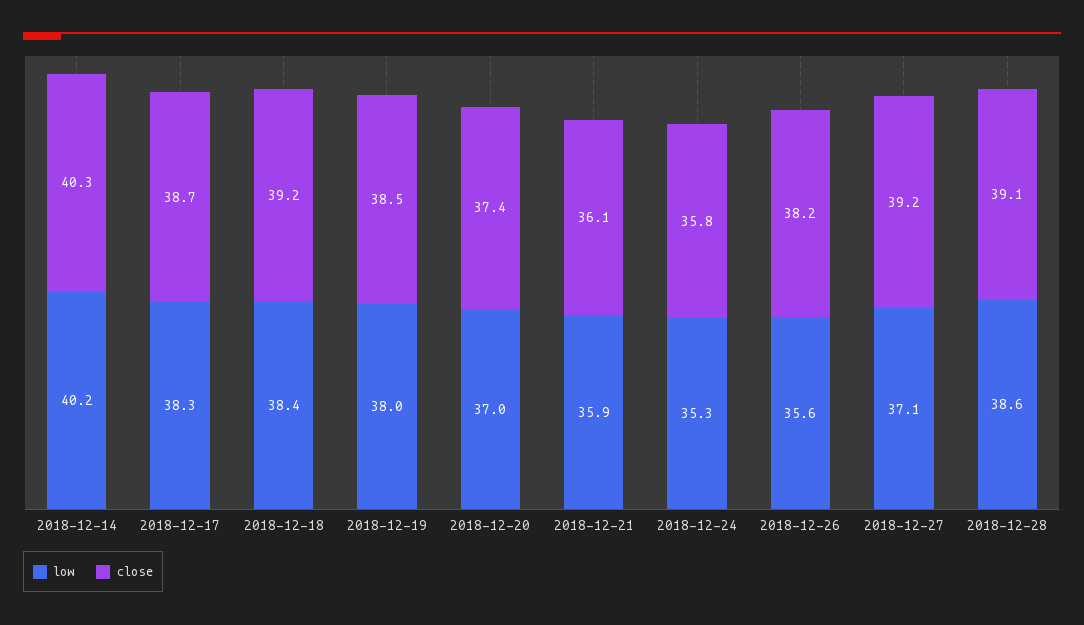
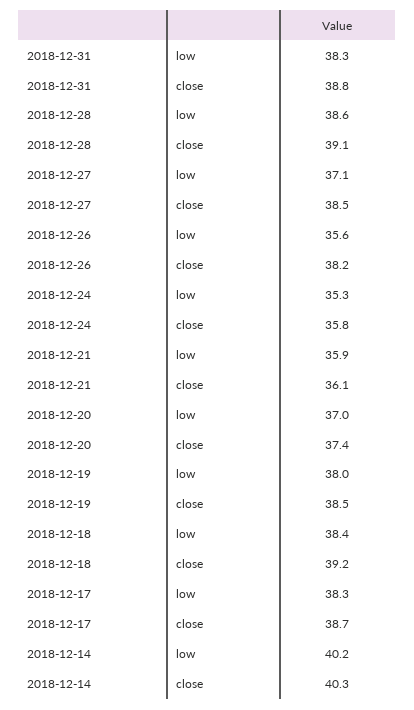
close, 2018-12-27: 39.2 -> 38.5
low, 2018-12-31: none -> 38.3
close, 2018-12-31: none -> 38.8

